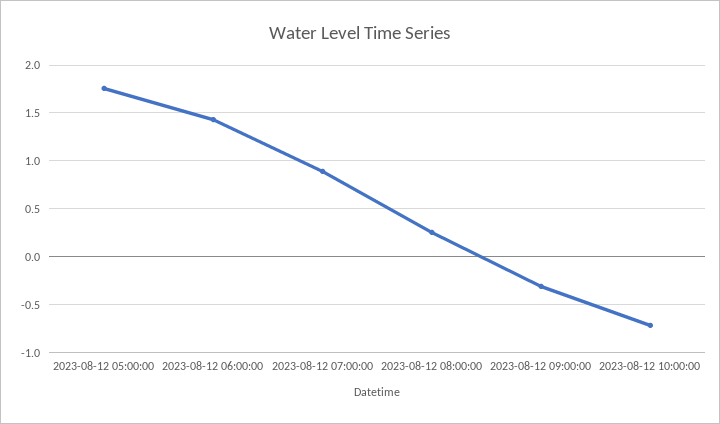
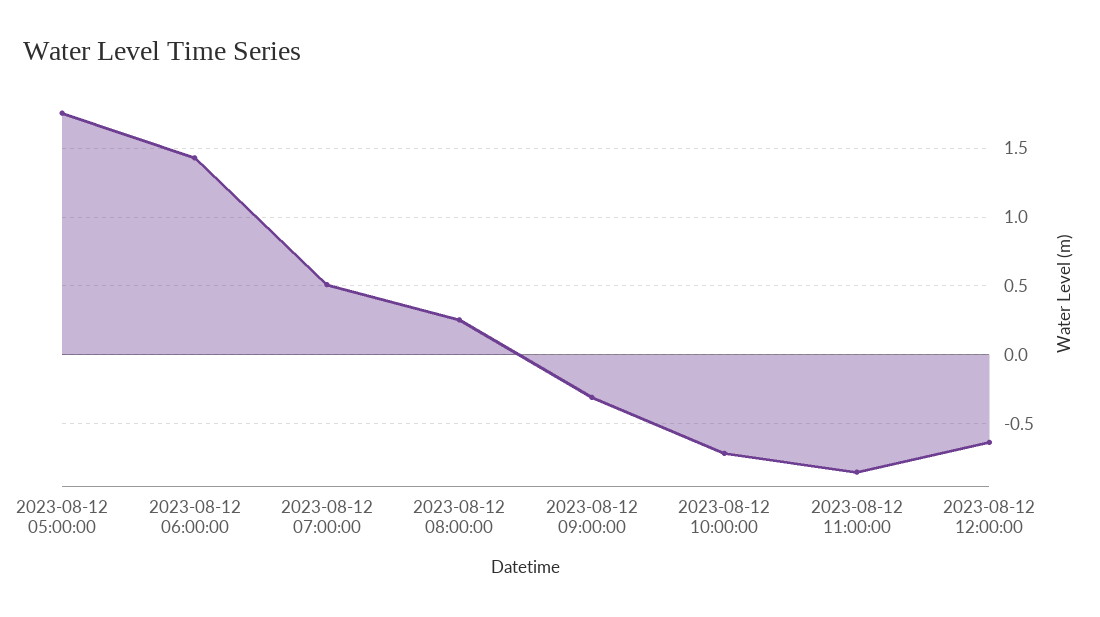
2023-08-12 07:00:00: 0.9 -> 0.5
2023-08-12 11:00:00: none -> -0.85
2023-08-12 12:00:00: none -> -0.65

